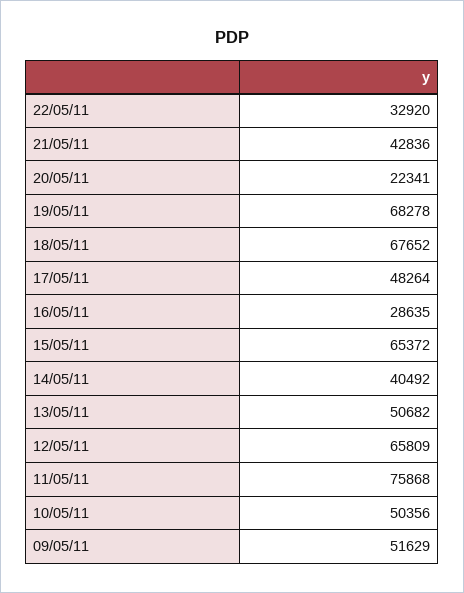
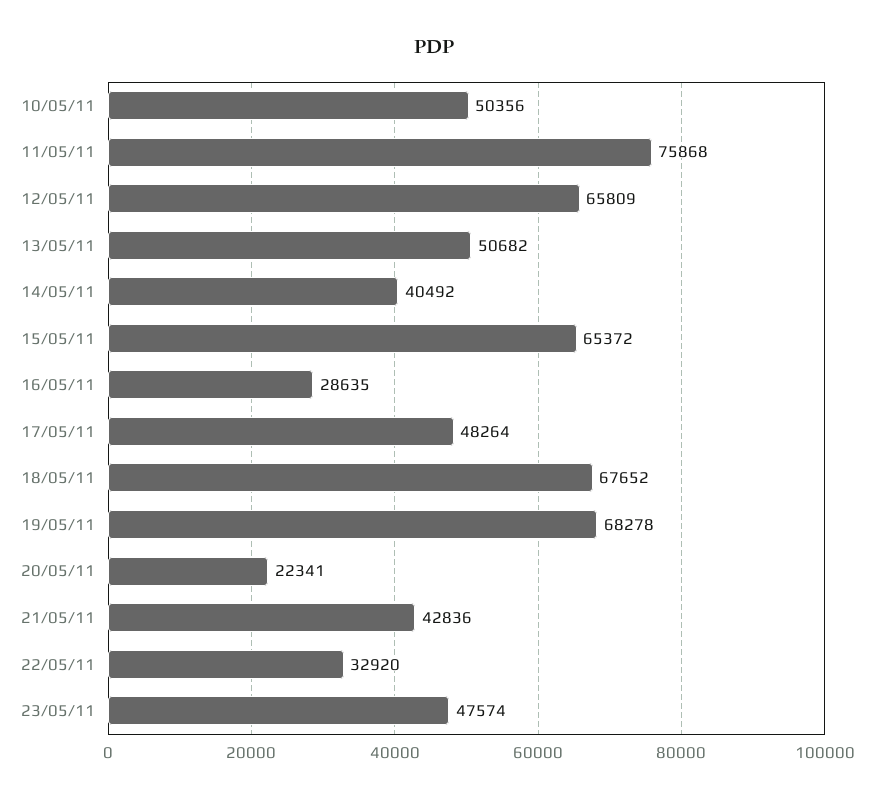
09/05/11: 51629 -> none
23/05/11: none -> 47574

